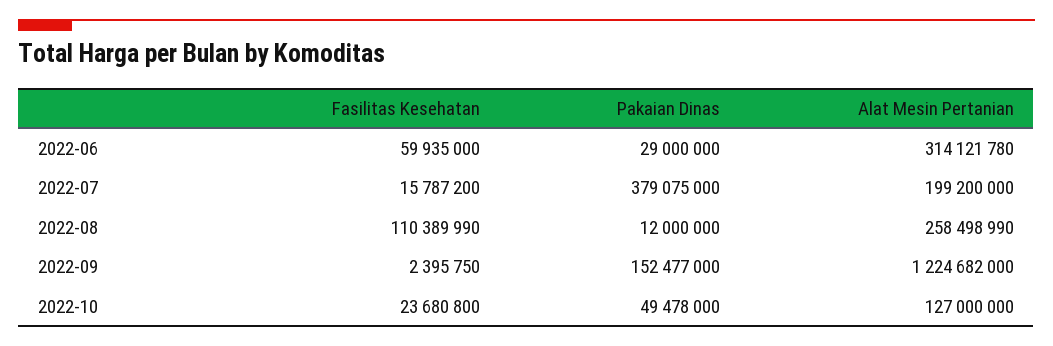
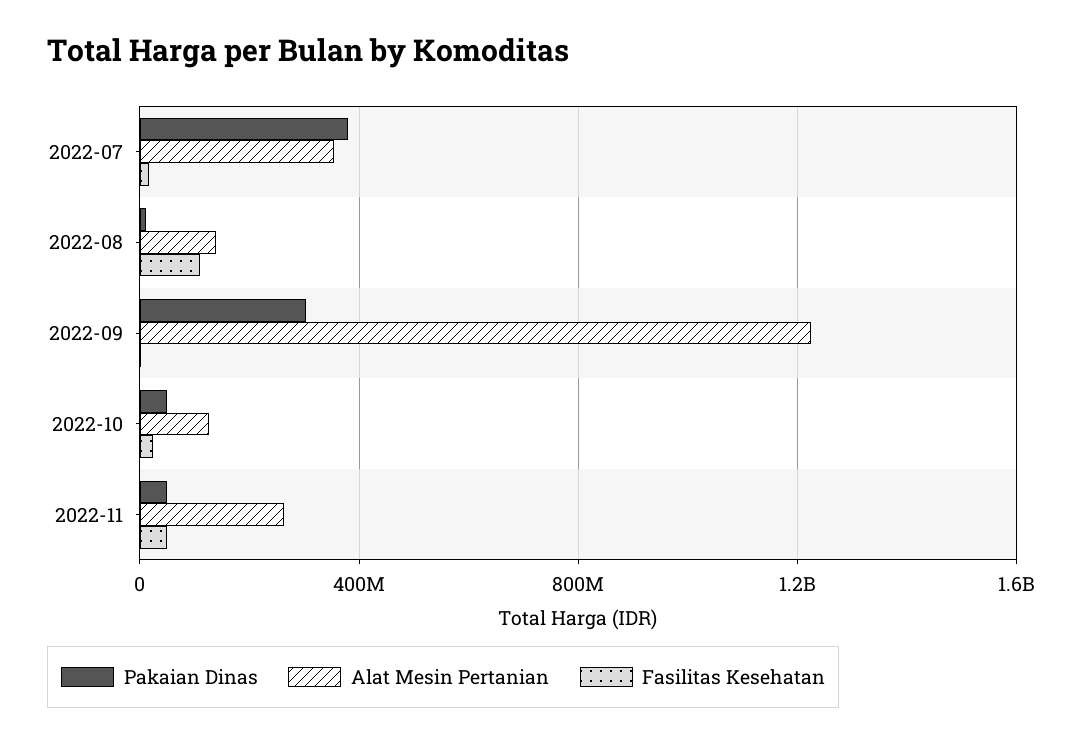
Fasilitas Kesehatan, 2022-06: 59935000 -> none
Pakaian Dinas, 2022-06: 29000000 -> none
Alat Mesin Pertanian, 2022-06: 314121780 -> none
Alat Mesin Pertanian, 2022-07: 199200000 -> 350000000
Alat Mesin Pertanian, 2022-08: 258498990 -> 150000000
Pakaian Dinas, 2022-09: 152477000 -> 300000000
Pakaian Dinas, 2022-11: none -> 50000000
Alat Mesin Pertanian, 2022-11: none -> 250000000
Fasilitas Kesehatan, 2022-11: none -> 50000000

